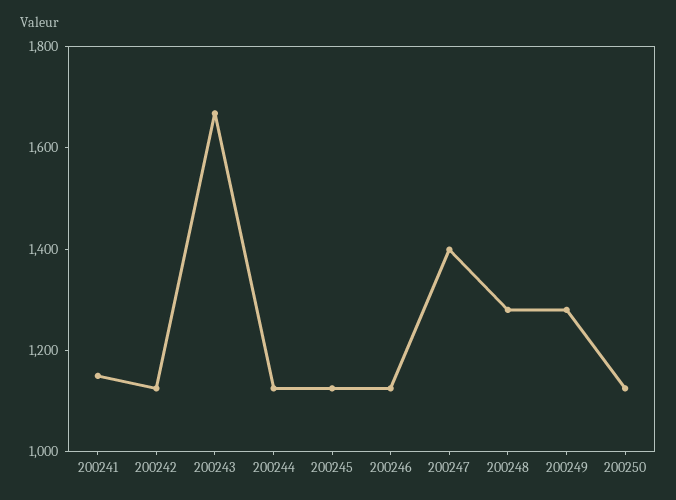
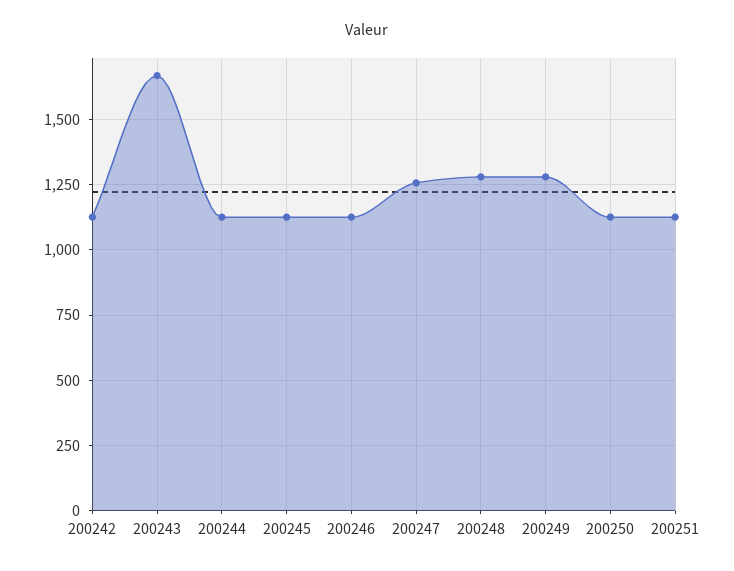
200241: 1150 -> none
200247: 1400 -> 1250
200251: none -> 1125

